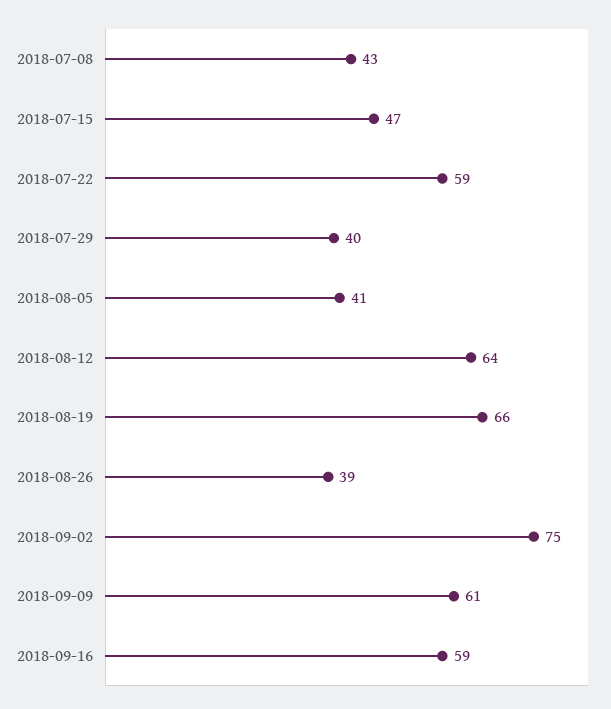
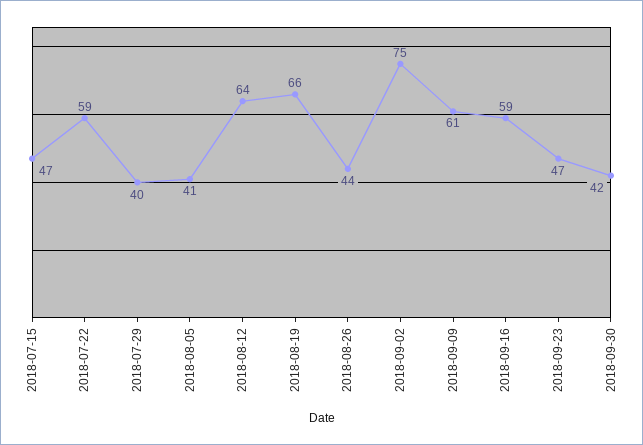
2018-07-08: 43 -> none
2018-08-26: 39 -> 44
2018-09-23: none -> 47
2018-09-30: none -> 42

